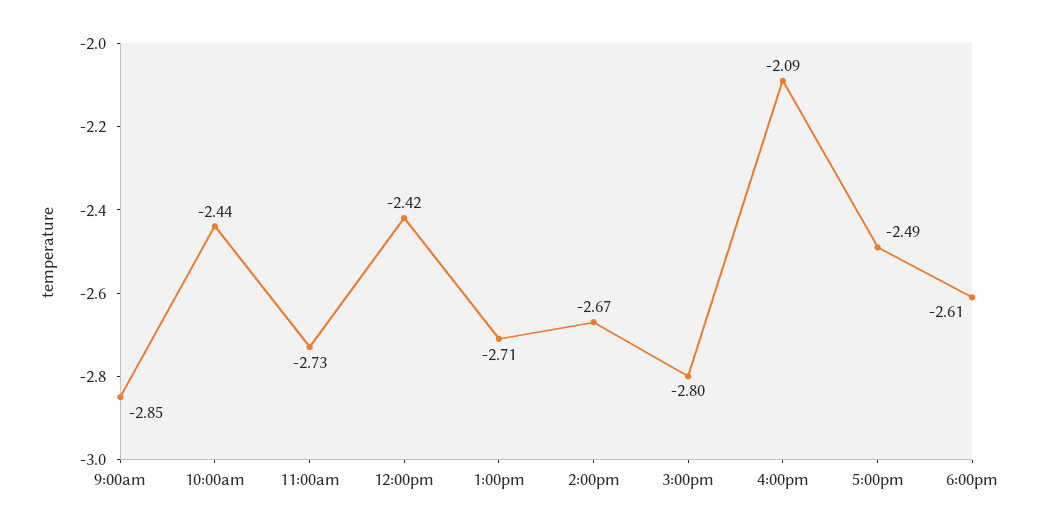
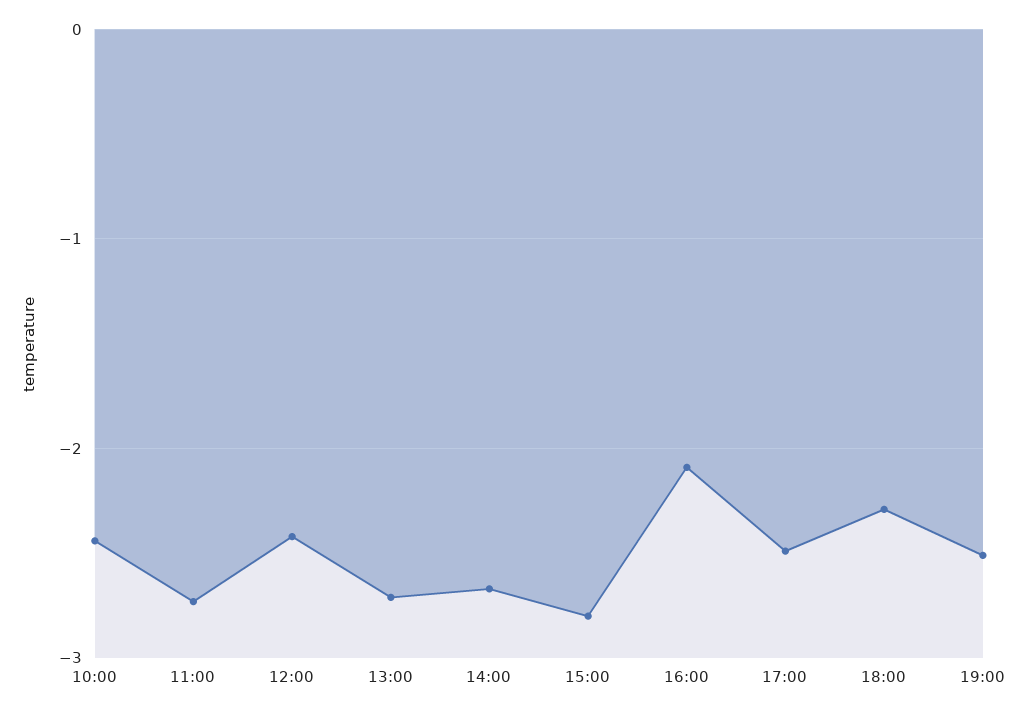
9:00am: -2.85 -> none
6:00pm: -2.61 -> -2.3
19:00: none -> -2.5

